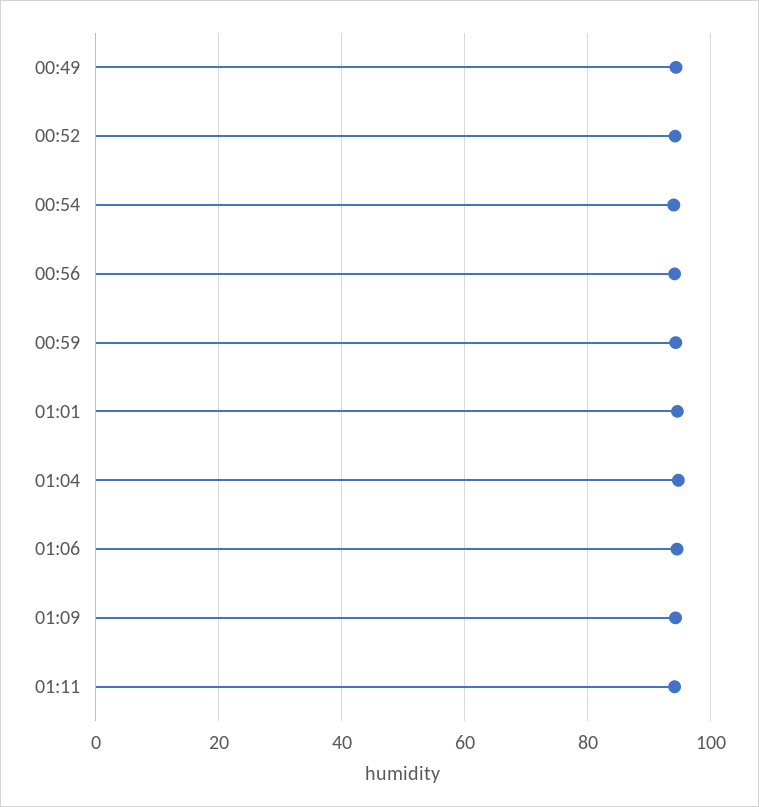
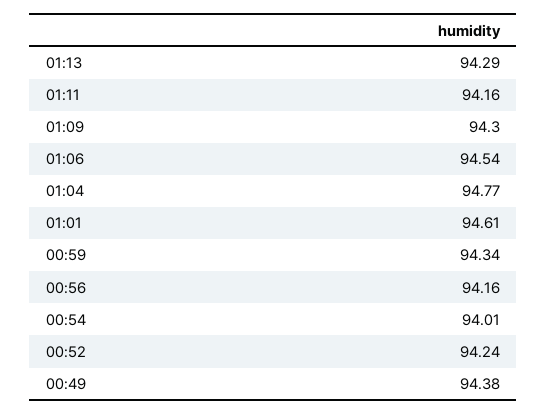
01:13: none -> 94.29

